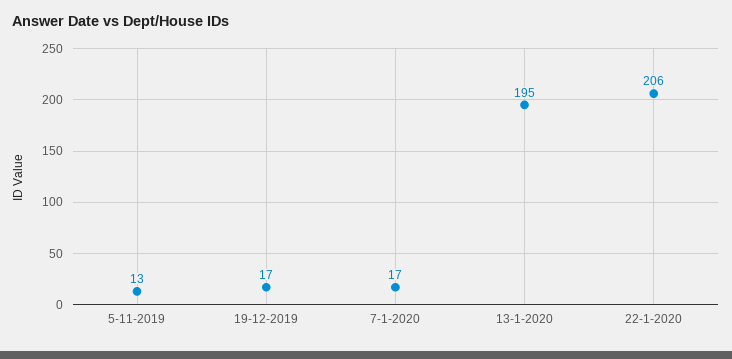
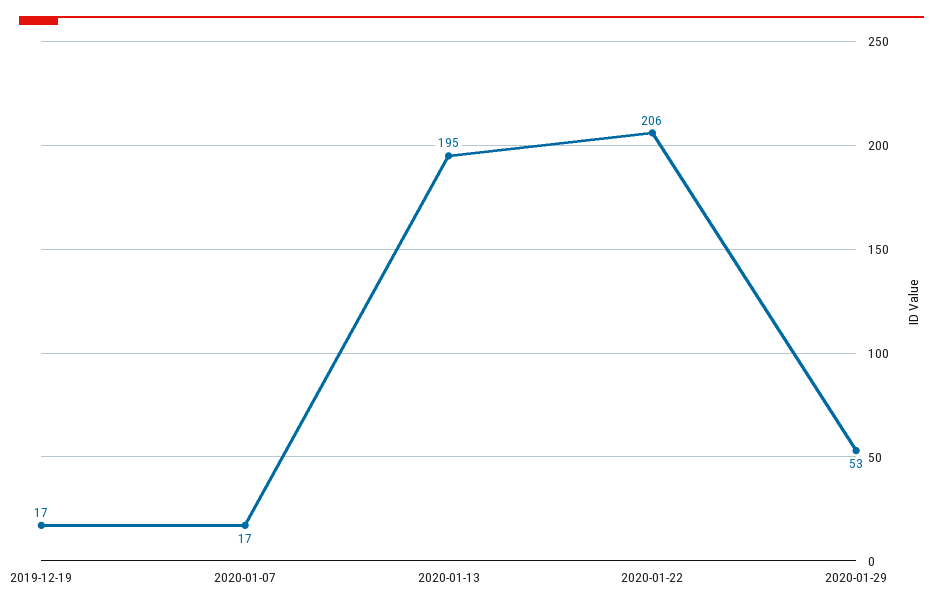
5-11-2019: 13 -> none
2020-01-29: none -> 53

